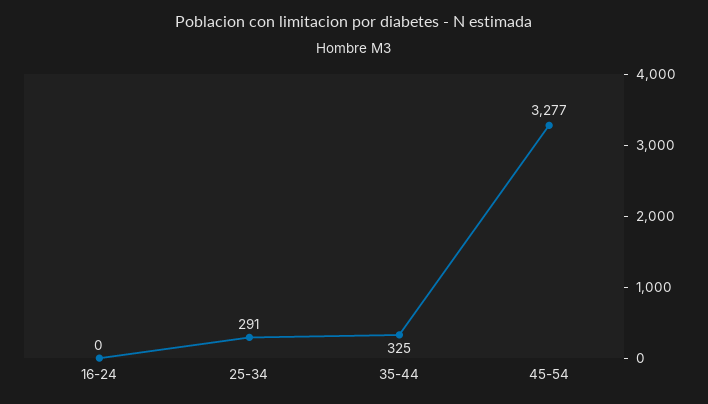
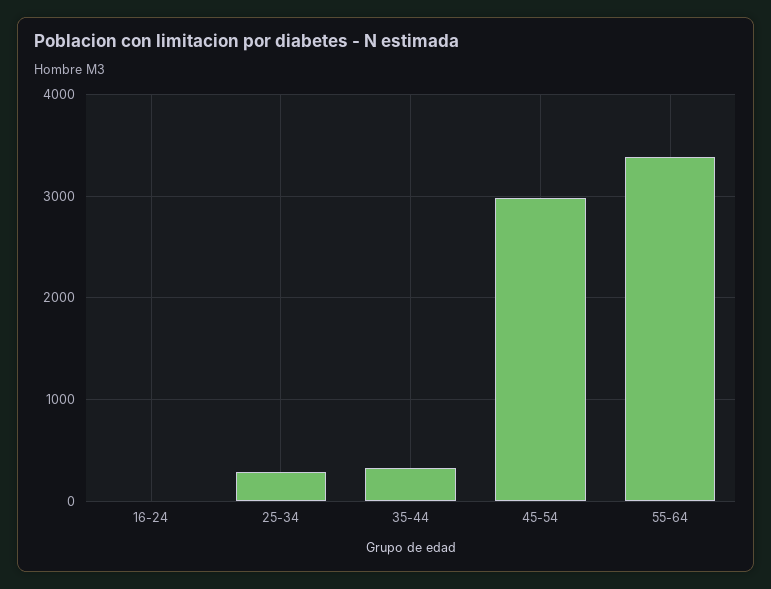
45-54: 3277 -> 3000
55-64: none -> 3400

